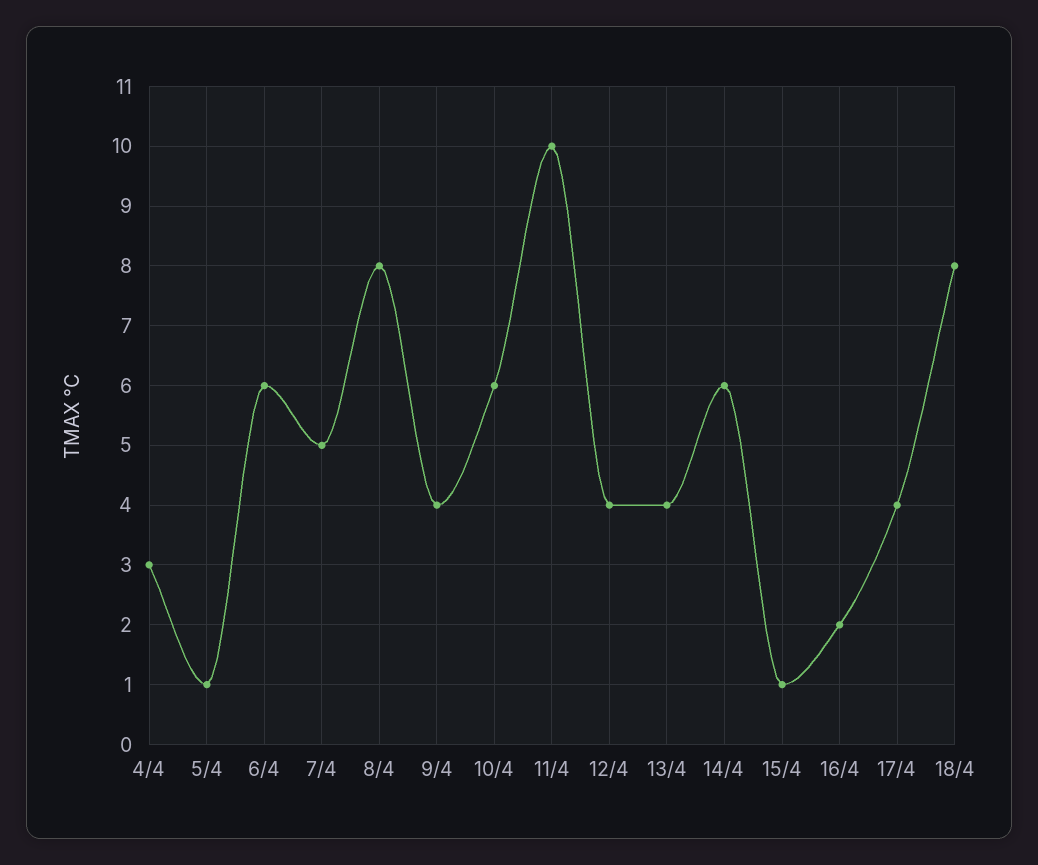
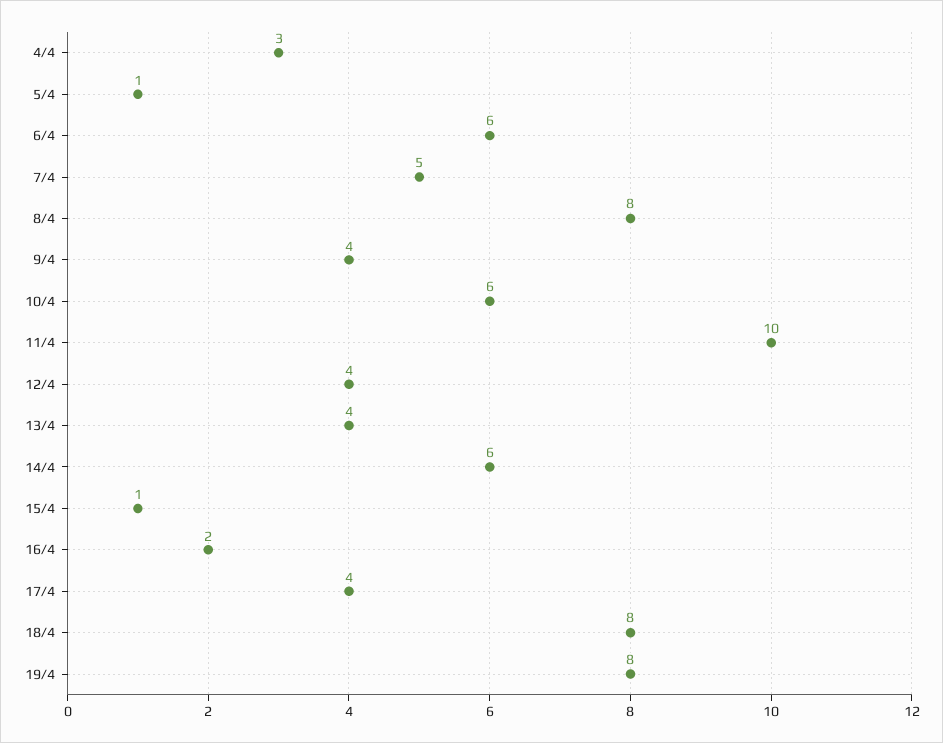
19/4: none -> 8

